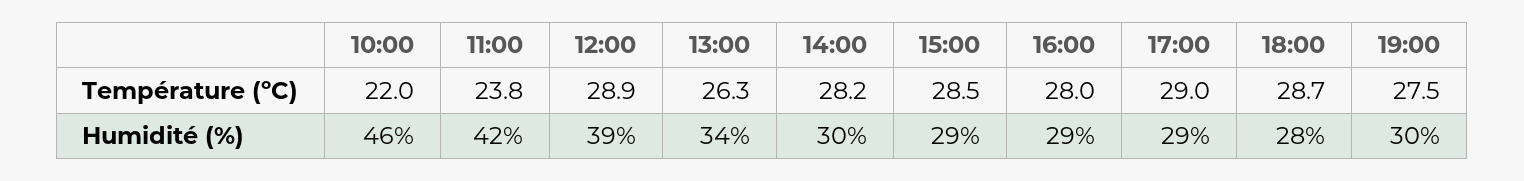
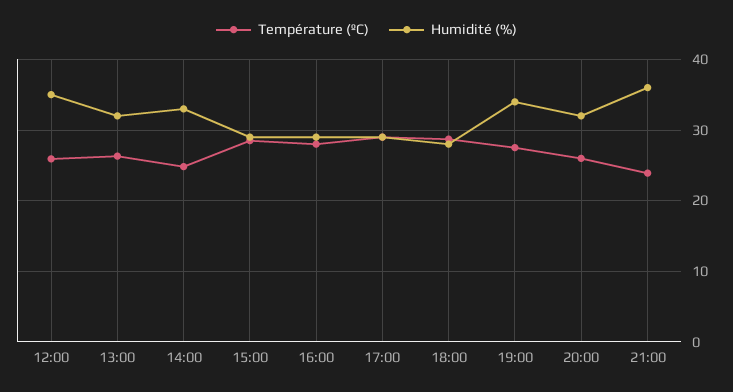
Température (ºC), 10:00: 22 -> none
Température (ºC), 11:00: 23.8 -> none
Température (ºC), 12:00: 28.9 -> 26
Température (ºC), 14:00: 28.2 -> 25
Humidité (%), 10:00: 46 -> none
Humidité (%), 11:00: 42 -> none
Humidité (%), 12:00: 39 -> 35
Humidité (%), 13:00: 34 -> 32
Humidité (%), 14:00: 30 -> 33
Humidité (%), 19:00: 30 -> 34
Température (ºC), 20:00: none -> 26
Humidité (%), 20:00: none -> 32
Température (ºC), 21:00: none -> 24
Humidité (%), 21:00: none -> 36

